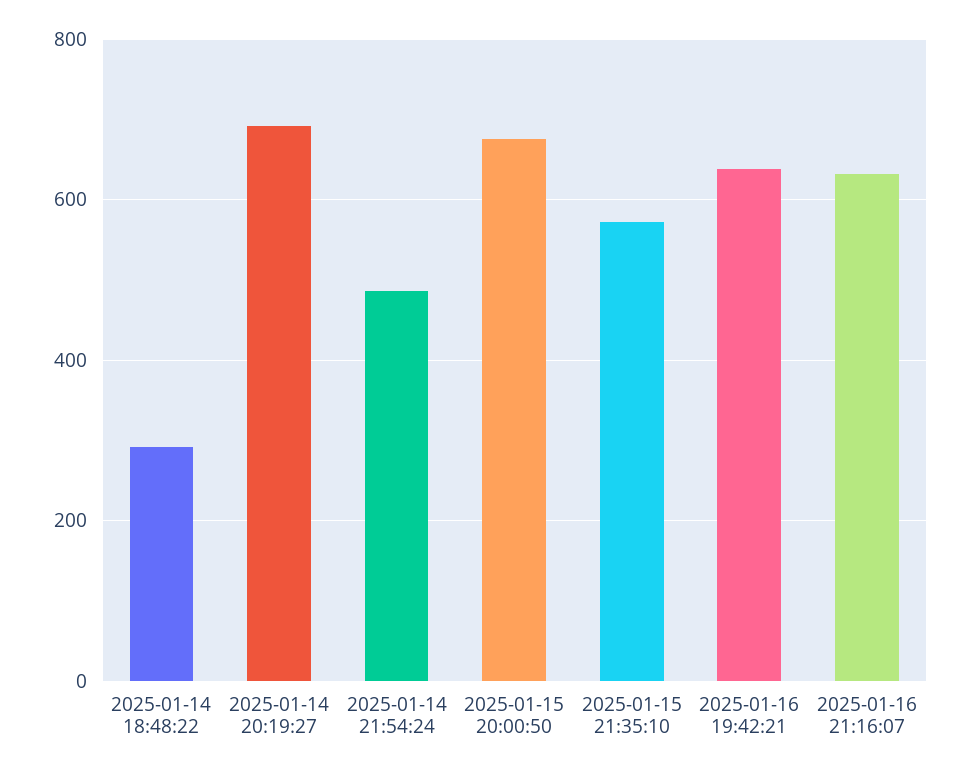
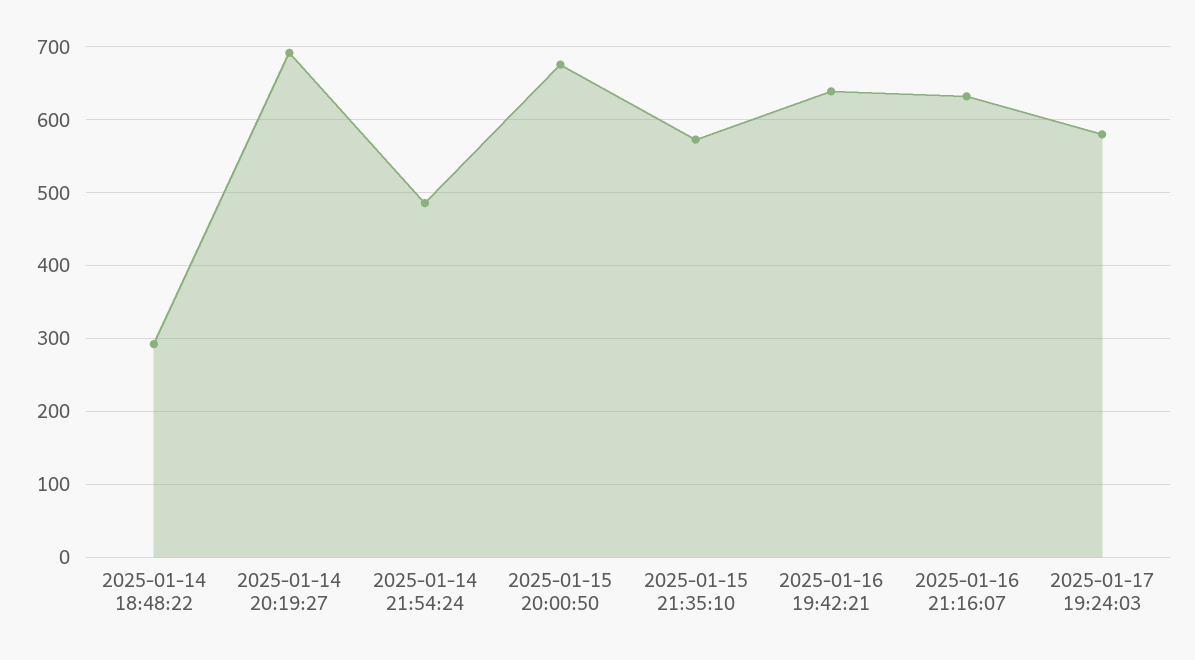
2025-01-17 19:24:03: none -> 580

